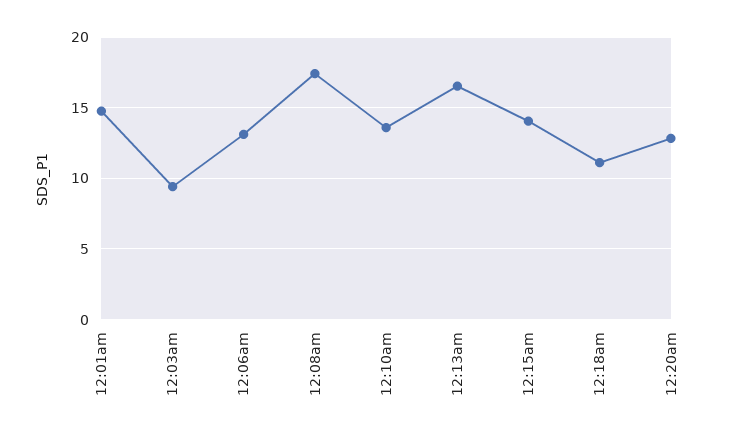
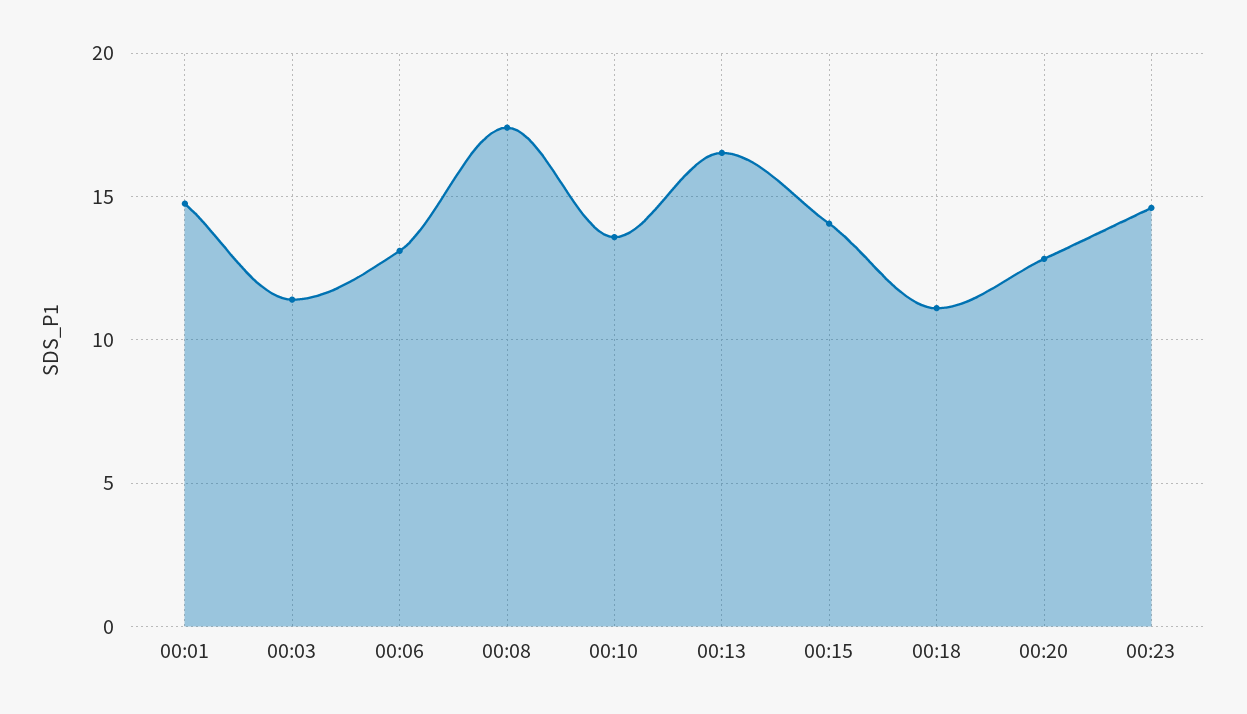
12:03am: 9.5 -> 11.5
00:23: none -> 14.5

